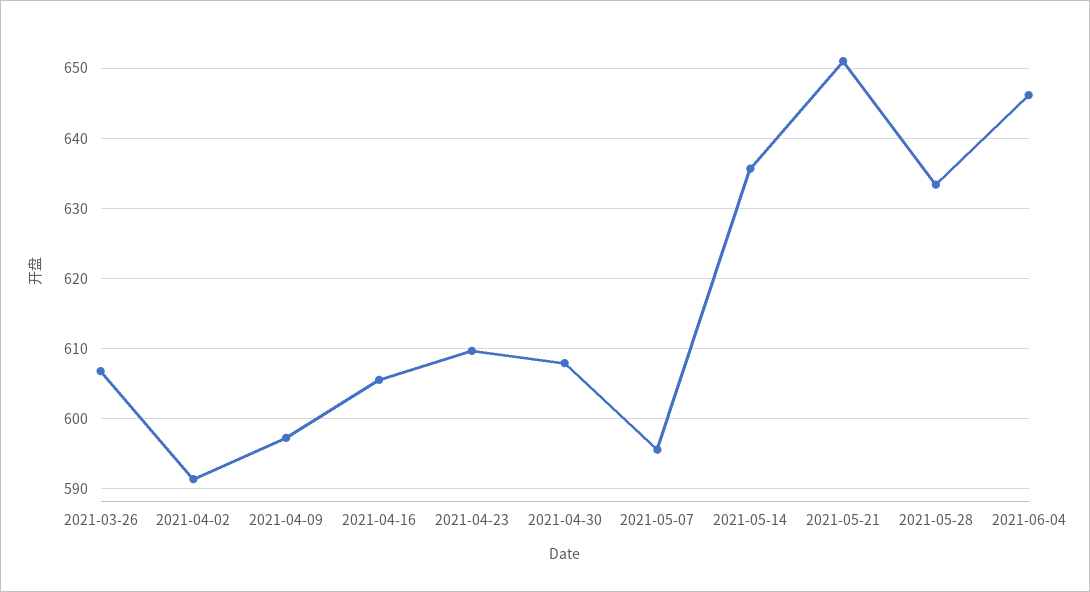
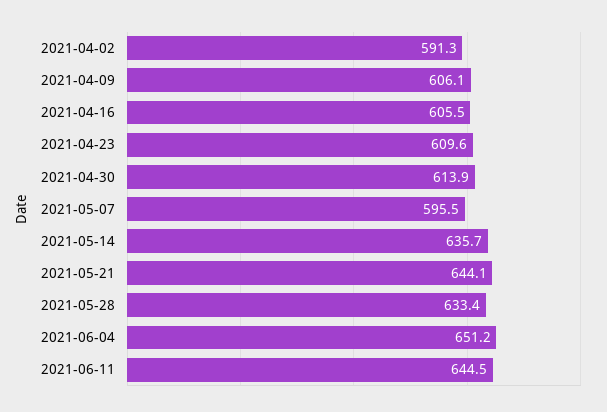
2021-03-26: 607 -> none
2021-04-09: 597 -> 606.1
2021-04-30: 608 -> 613.9
2021-05-21: 651 -> 644.1
2021-06-04: 646 -> 651.2
2021-06-11: none -> 644.5

